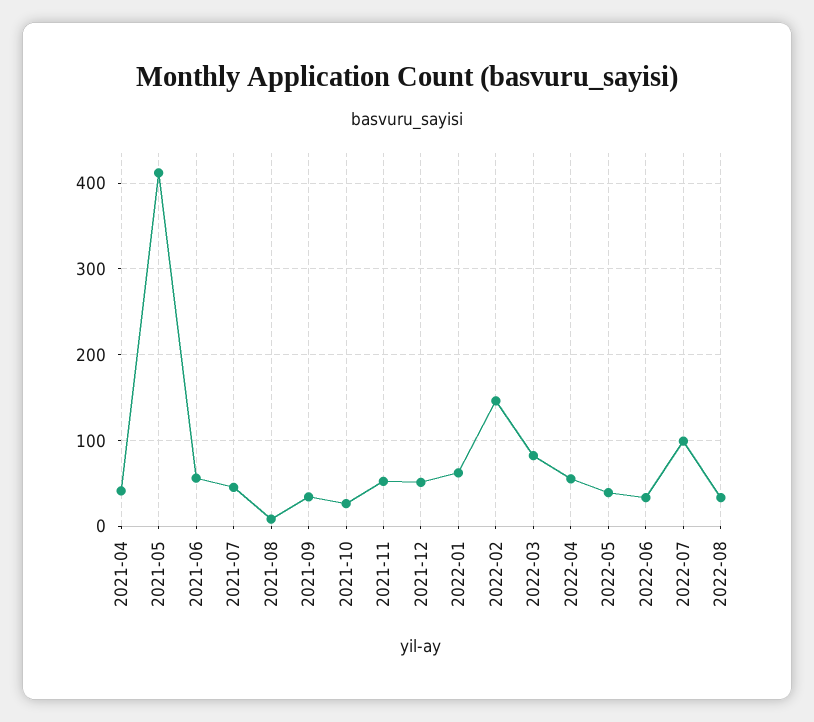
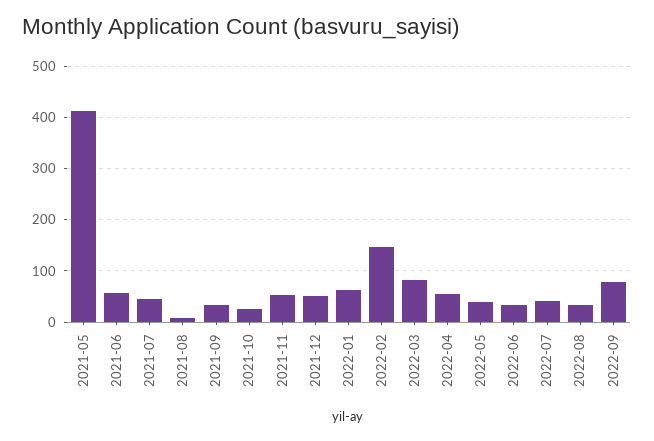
2021-04: 40 -> none
2022-07: 100 -> 40
2022-09: none -> 80

